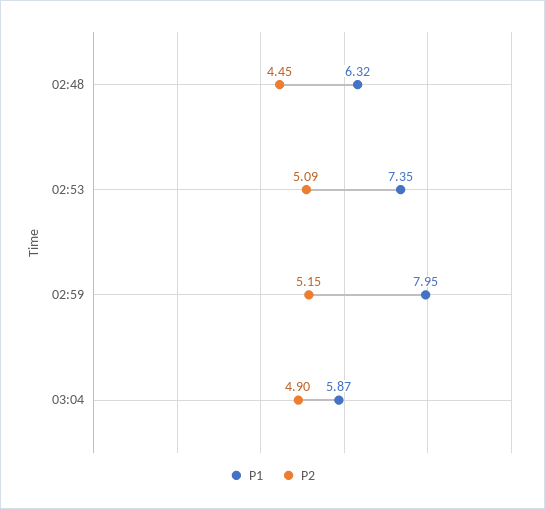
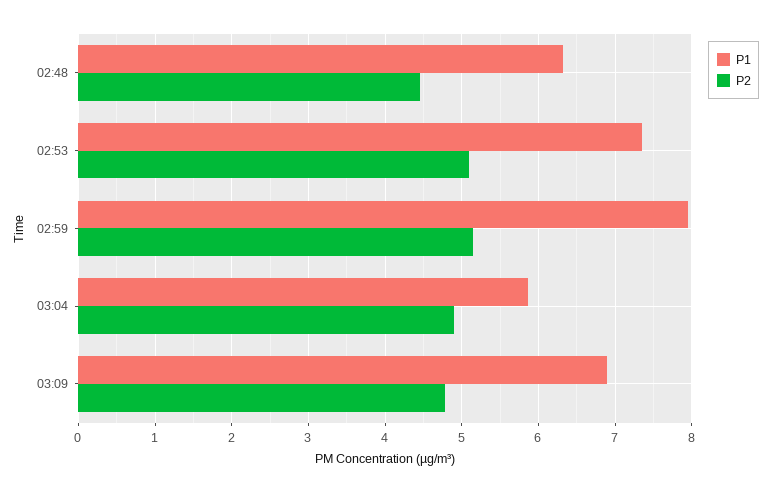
P1, 03:09: none -> 6.9
P2, 03:09: none -> 4.8

